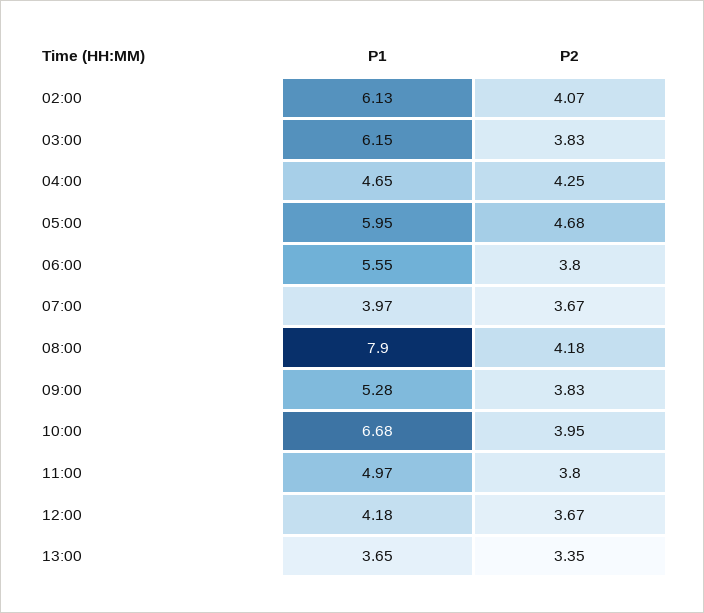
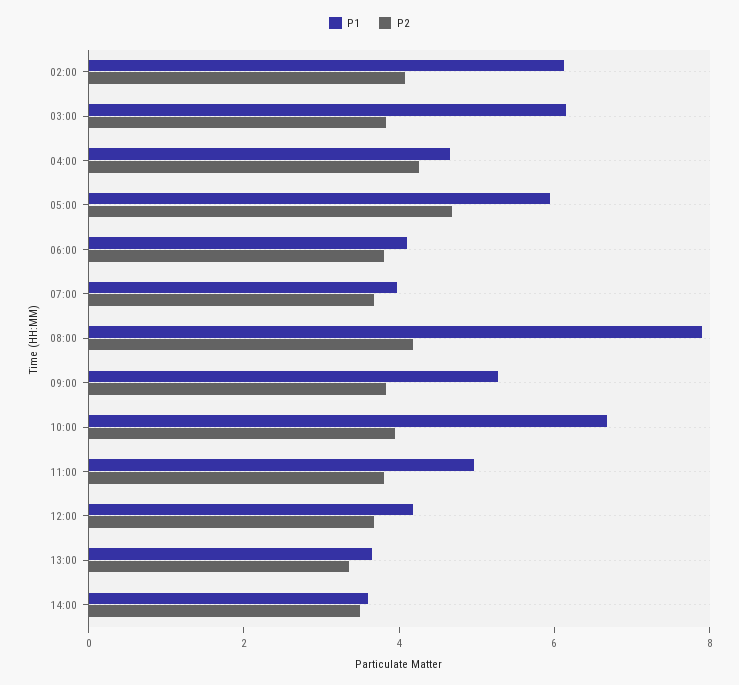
P1, 06:00: 5.55 -> 4
P1, 14:00: none -> 3.5
P2, 14:00: none -> 3.5

